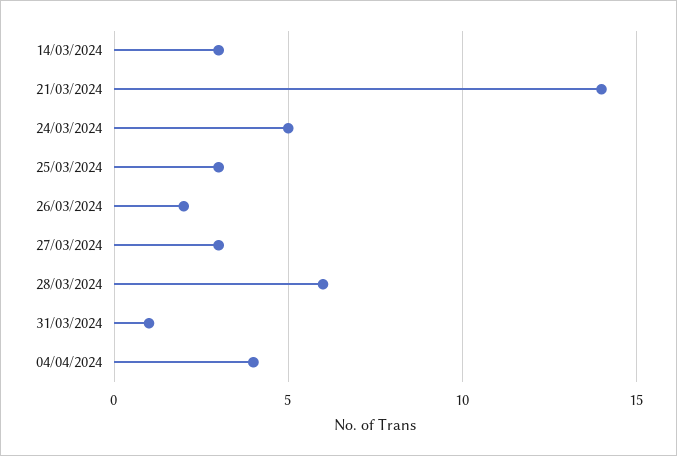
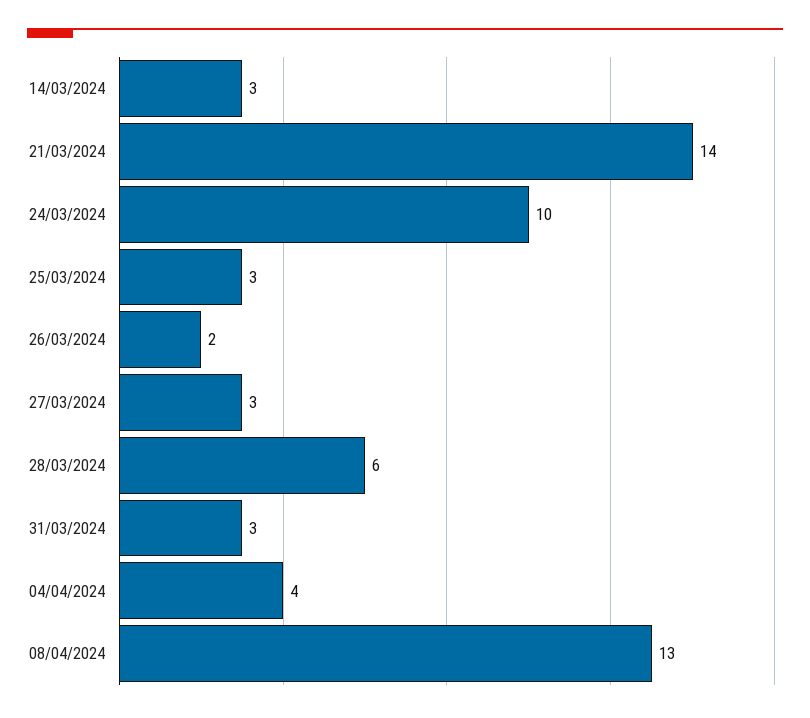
24/03/2024: 5 -> 10
31/03/2024: 1 -> 3
08/04/2024: none -> 13

